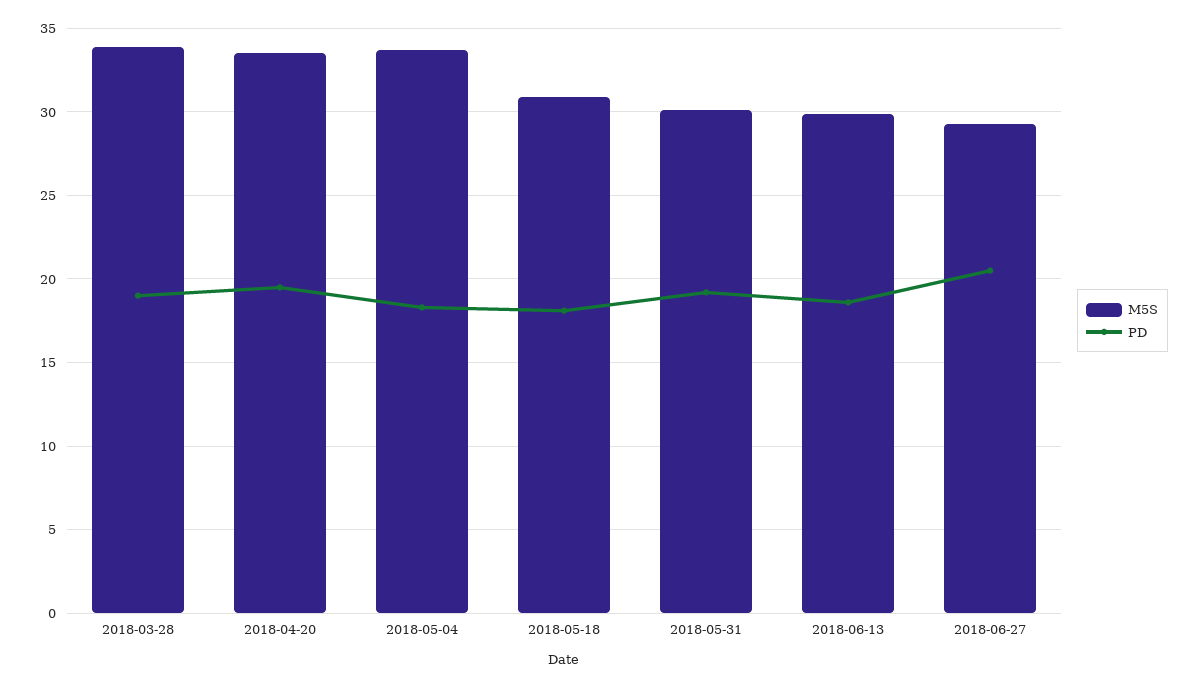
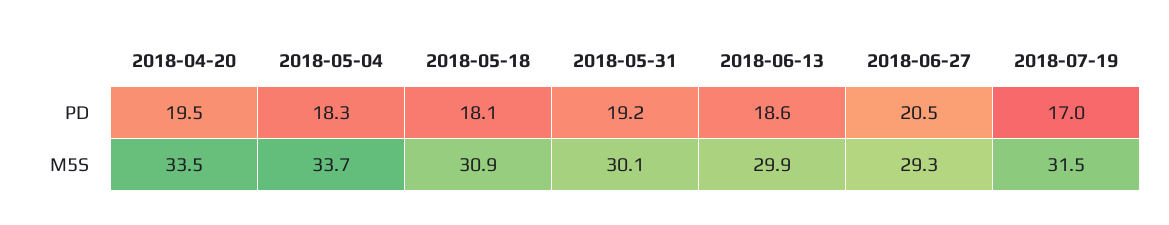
M5S, 2018-03-28: 34 -> none
PD, 2018-03-28: 19 -> none
PD, 2018-07-19: none -> 17
M5S, 2018-07-19: none -> 31.5

